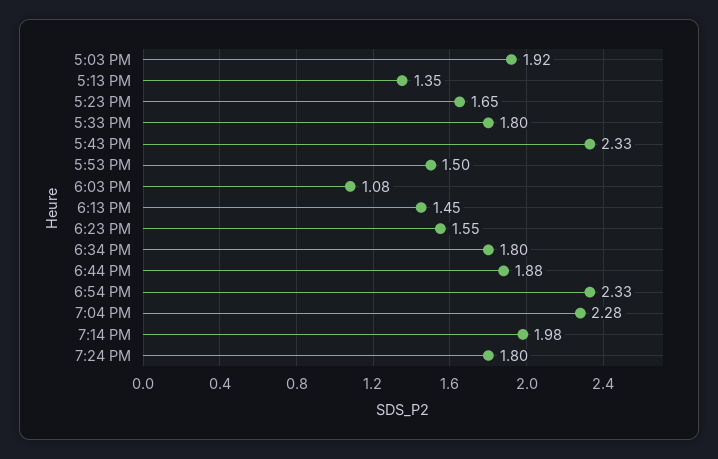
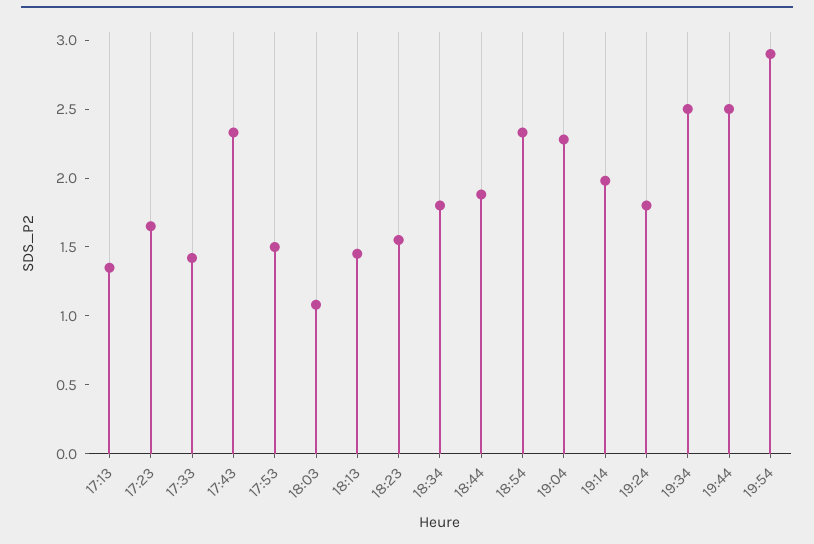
5:03 PM: 1.92 -> none
5:33 PM: 1.8 -> 1.4
19:34: none -> 2.5
19:44: none -> 2.5
19:54: none -> 2.9

